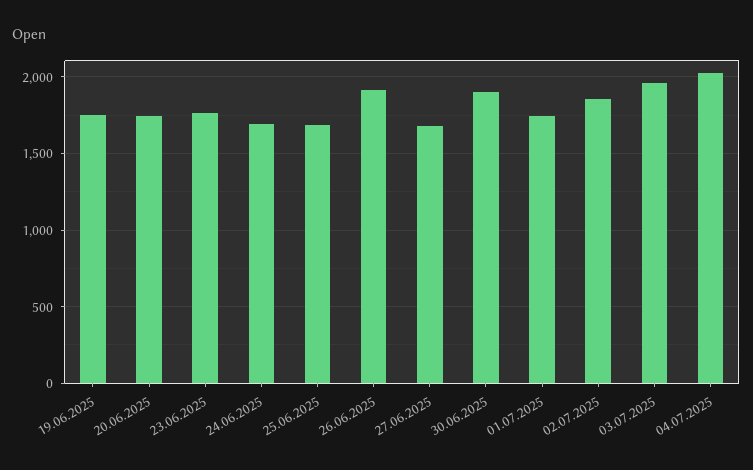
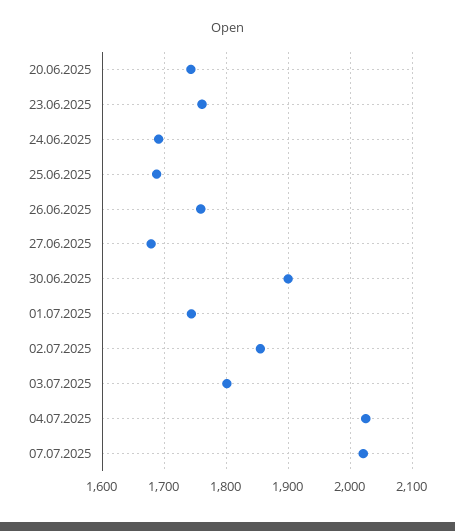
19.06.2025: 1750 -> none
26.06.2025: 1900 -> 1760
03.07.2025: 1950 -> 1800
07.07.2025: none -> 2020

